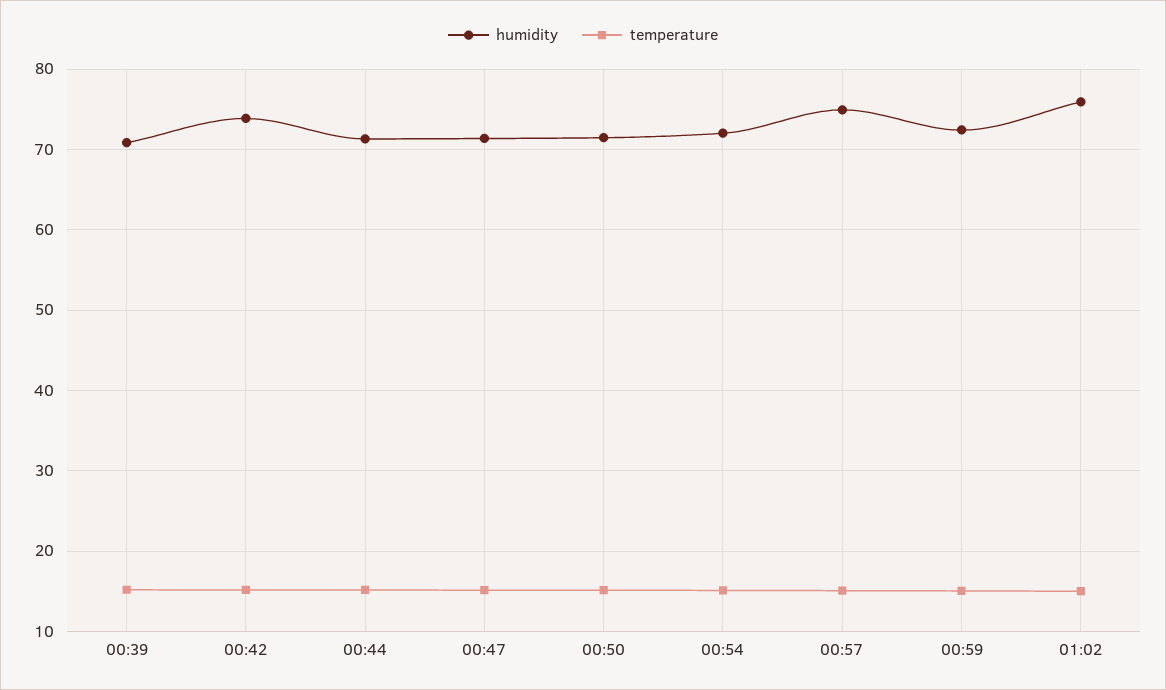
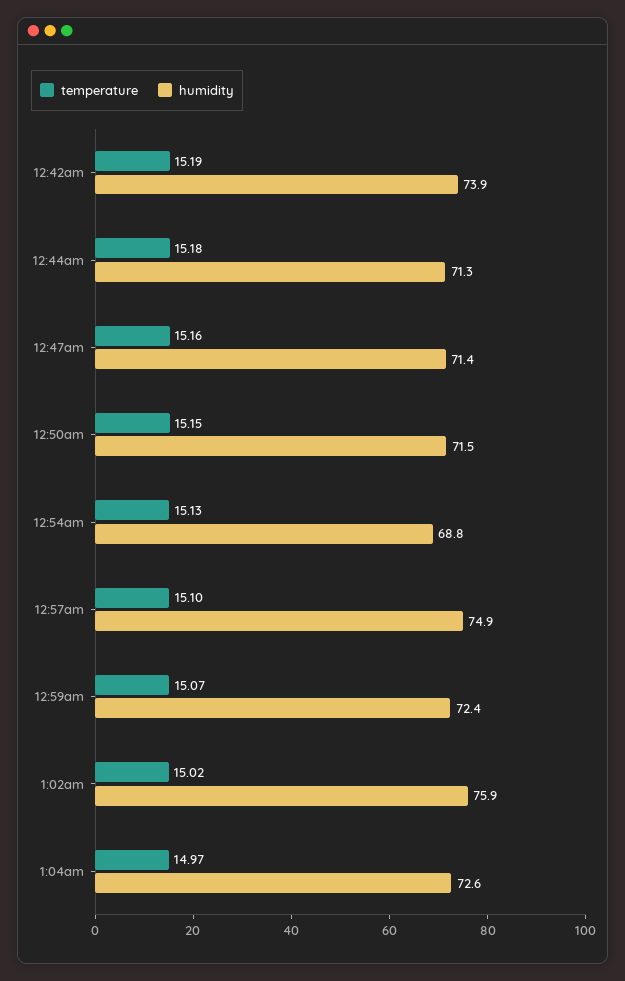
humidity, 00:39: 71 -> none
temperature, 00:39: 15 -> none
humidity, 00:54: 72 -> 68.8
temperature, 1:04am: none -> 14.97
humidity, 1:04am: none -> 72.6

